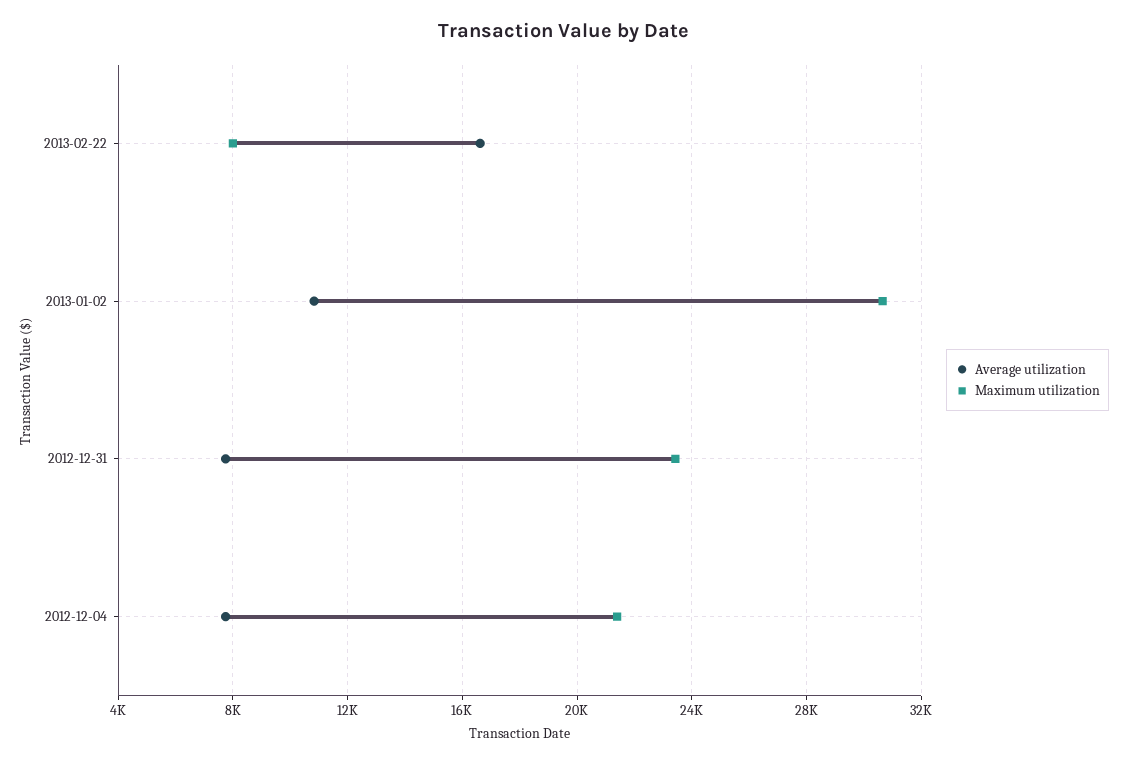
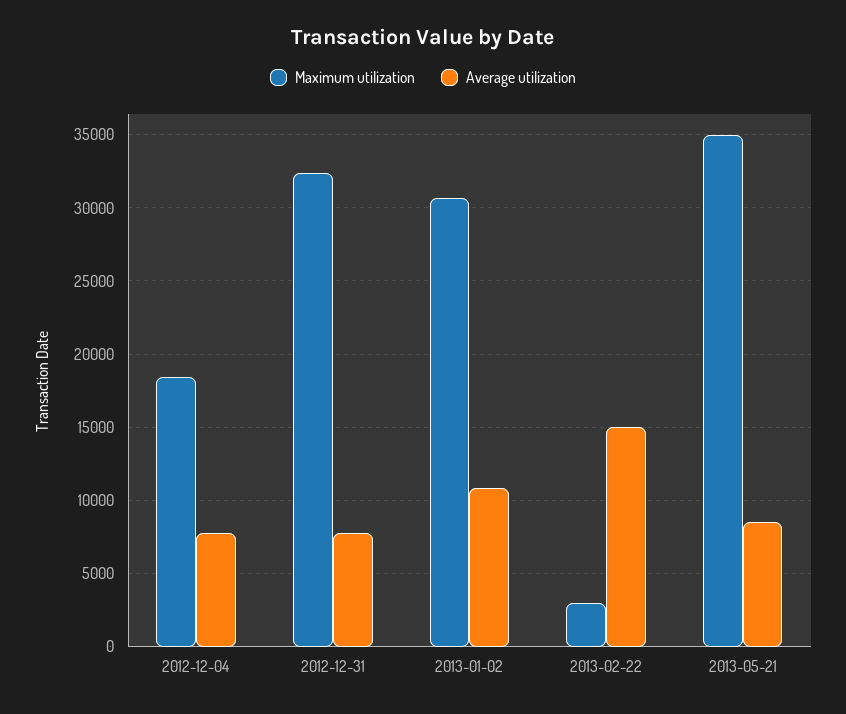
Average utilization, 2013-02-22: 16500 -> 15000
Maximum utilization, 2013-02-22: 8000 -> 3000
Maximum utilization, 2012-12-31: 23500 -> 32500
Maximum utilization, 2012-12-04: 21500 -> 18500
Maximum utilization, 2013-05-21: none -> 35000
Average utilization, 2013-05-21: none -> 8500

